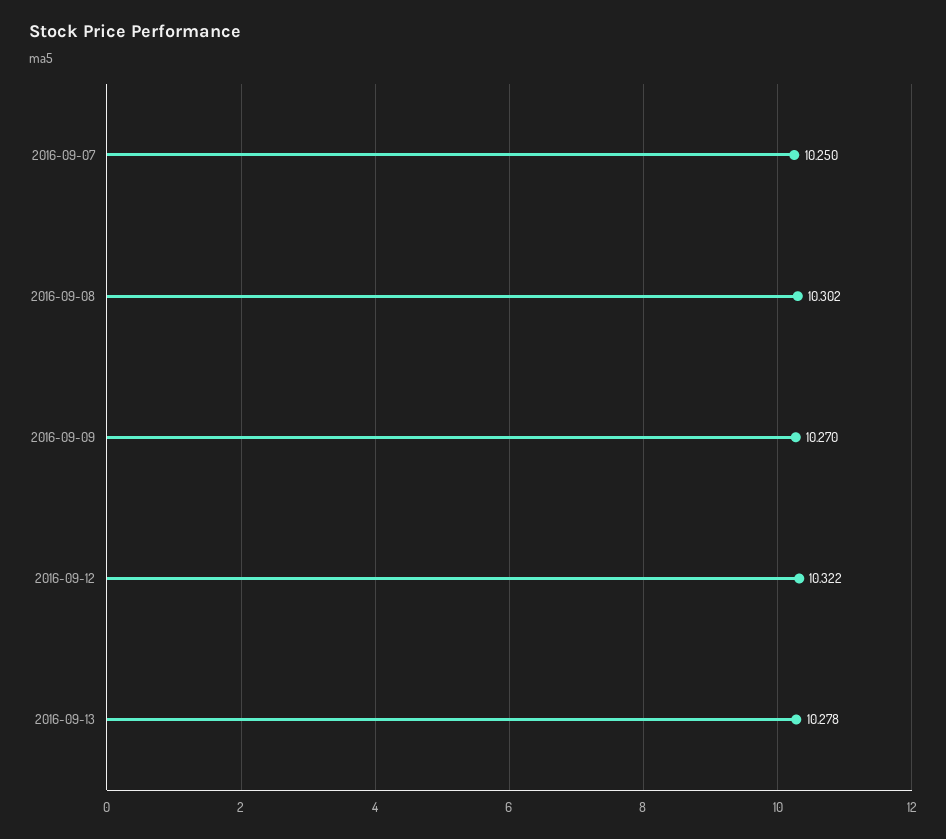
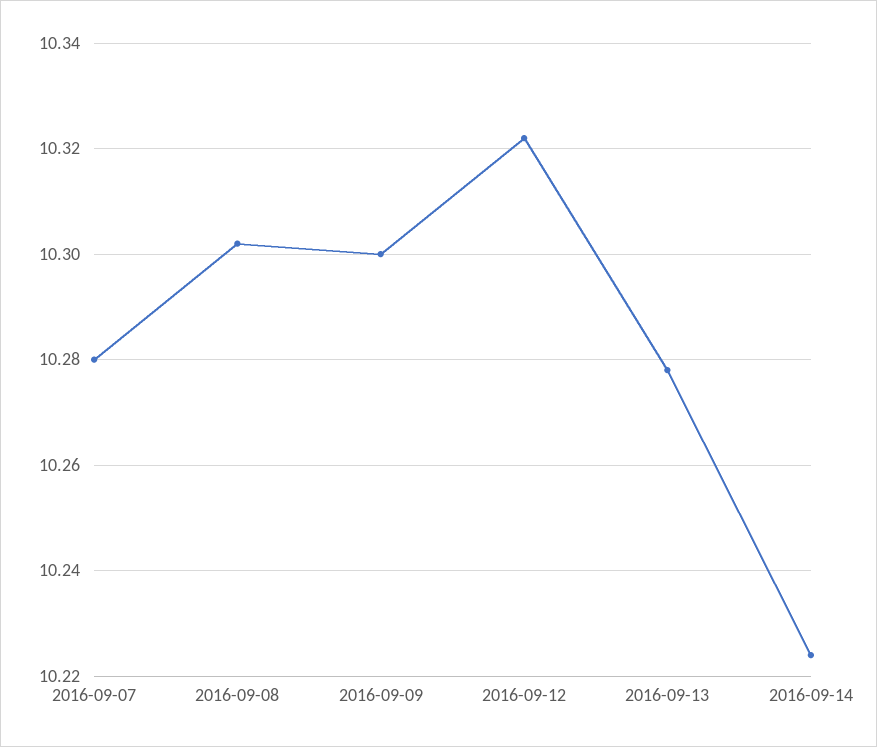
2016-09-07: 10.25 -> 10.28
2016-09-09: 10.27 -> 10.3
2016-09-14: none -> 10.225

